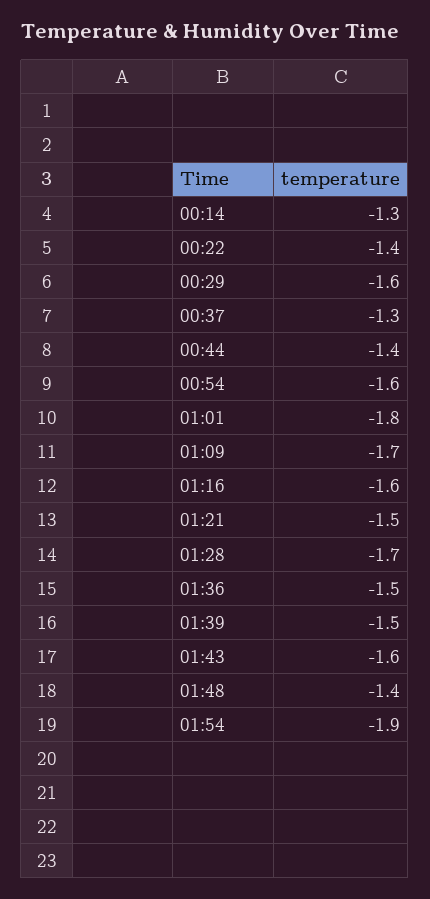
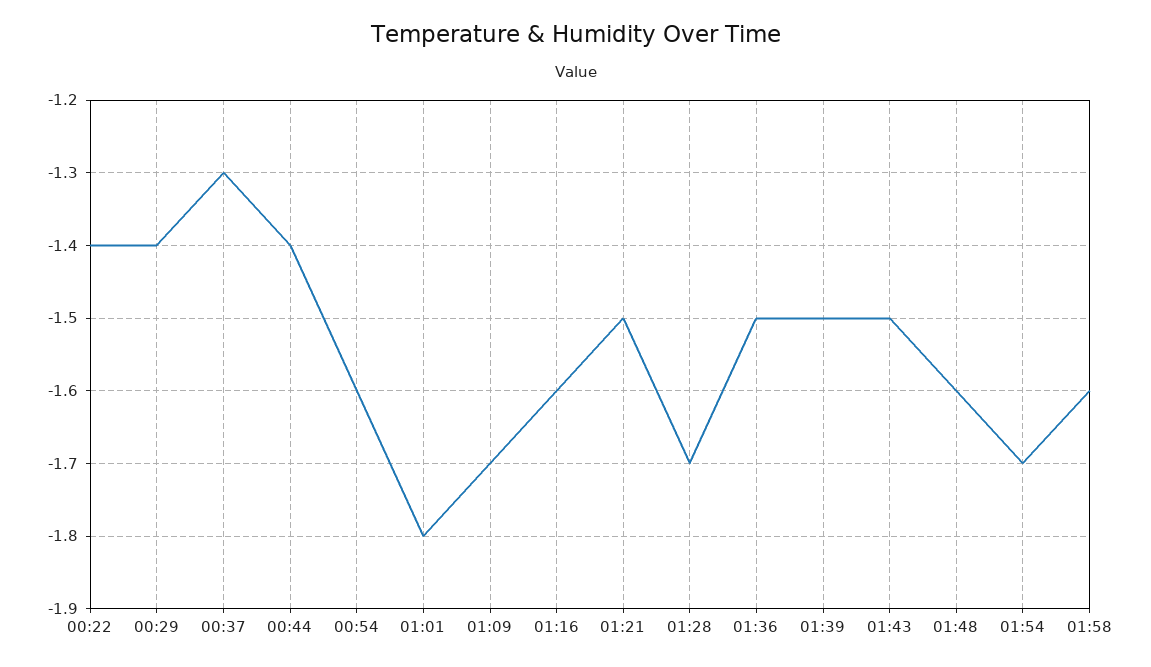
00:14: -1.3 -> none
00:29: -1.6 -> -1.4
01:43: -1.6 -> -1.5
01:48: -1.4 -> -1.6
01:54: -1.9 -> -1.7
01:58: none -> -1.6

